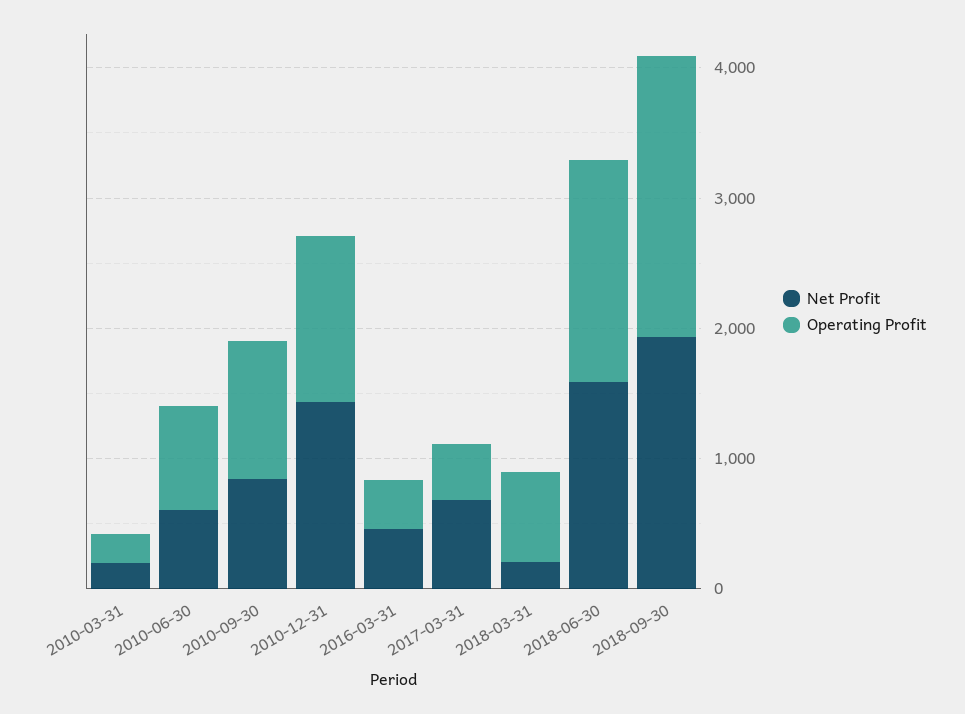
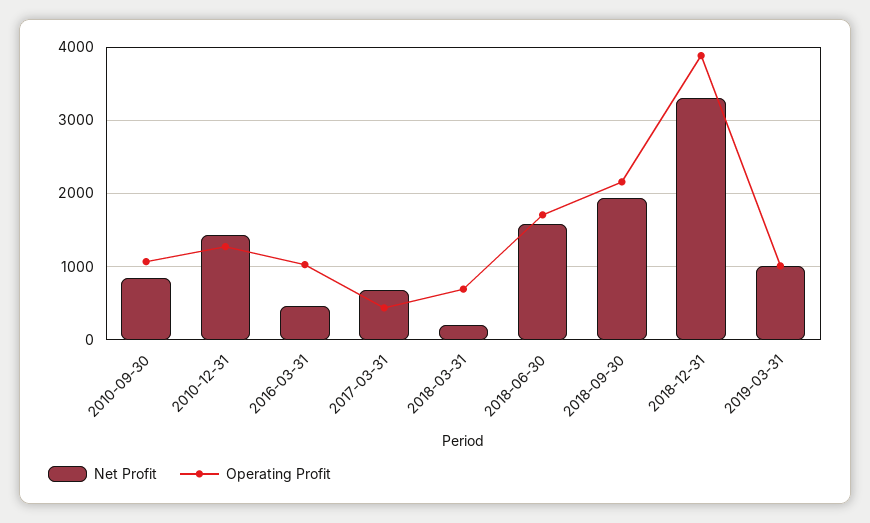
Net Profit, 2010-03-31: 200 -> none
Operating Profit, 2010-03-31: 200 -> none
Net Profit, 2010-06-30: 600 -> none
Operating Profit, 2010-06-30: 800 -> none
Operating Profit, 2016-03-31: 400 -> 1000
Net Profit, 2018-12-31: none -> 3300
Operating Profit, 2018-12-31: none -> 3900
Net Profit, 2019-03-31: none -> 1000
Operating Profit, 2019-03-31: none -> 1000

